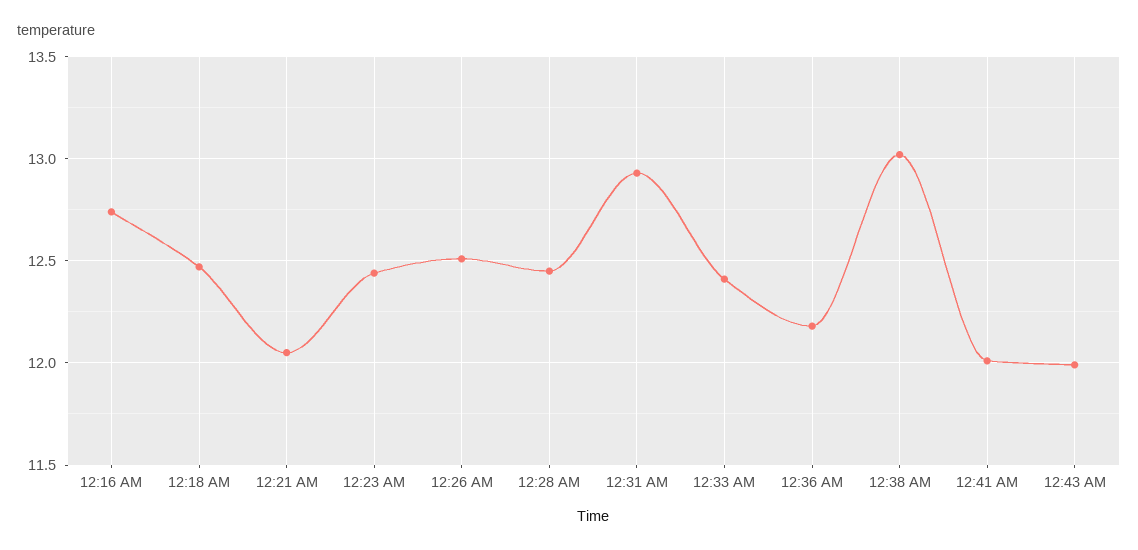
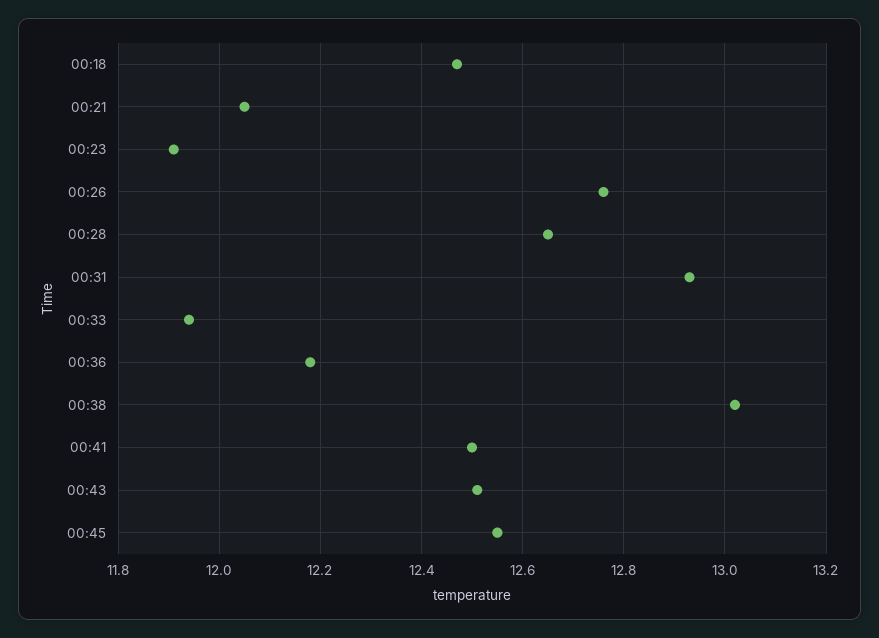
12:16 AM: 12.75 -> none
12:23 AM: 12.45 -> 11.9
12:26 AM: 12.5 -> 12.75
12:28 AM: 12.45 -> 12.65
12:33 AM: 12.4 -> 11.95
12:41 AM: 12 -> 12.5
12:43 AM: 12 -> 12.5
00:45: none -> 12.55

